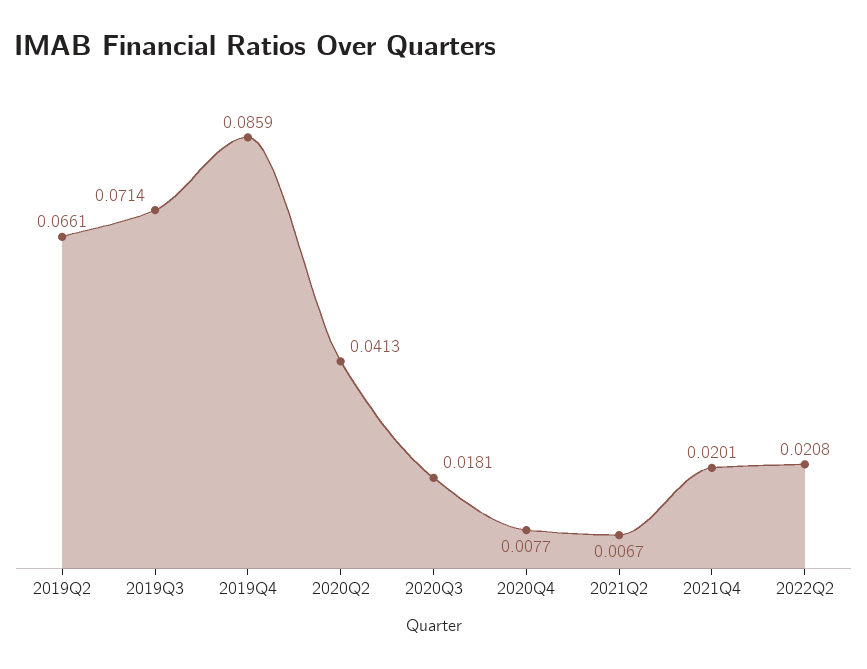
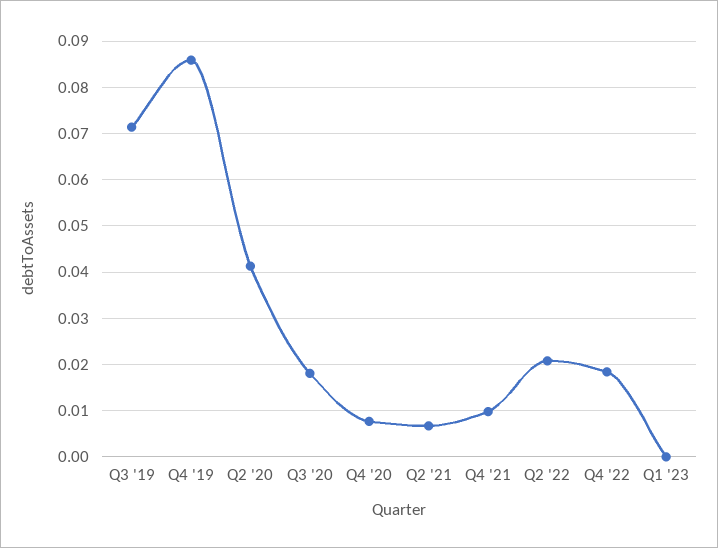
2019Q2: 0.0661 -> none
2021Q4: 0.0201 -> 0.01
Q4 '22: none -> 0.018
Q1 '23: none -> 0

